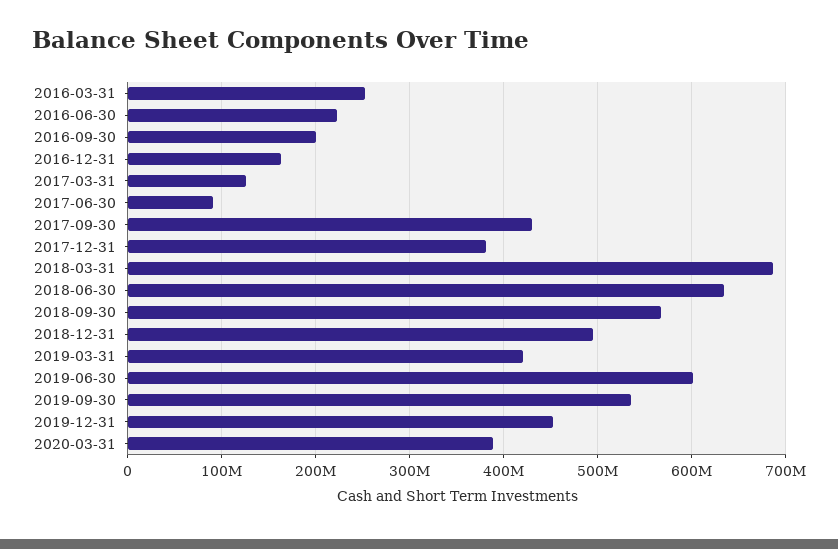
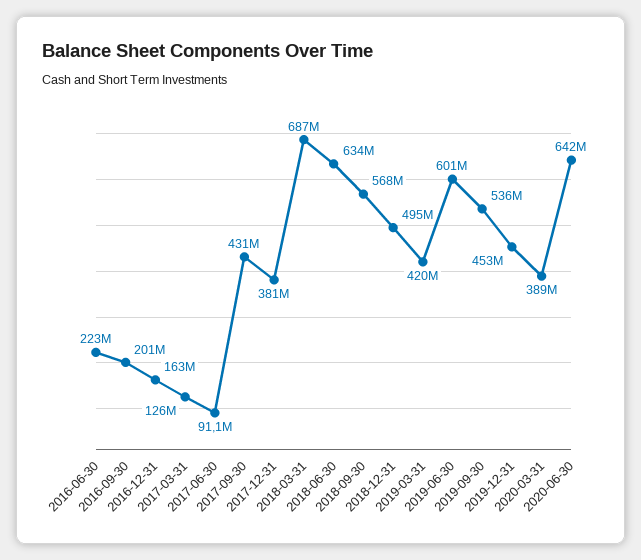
2016-03-31: 250000000 -> none
2020-06-30: none -> 642000000

